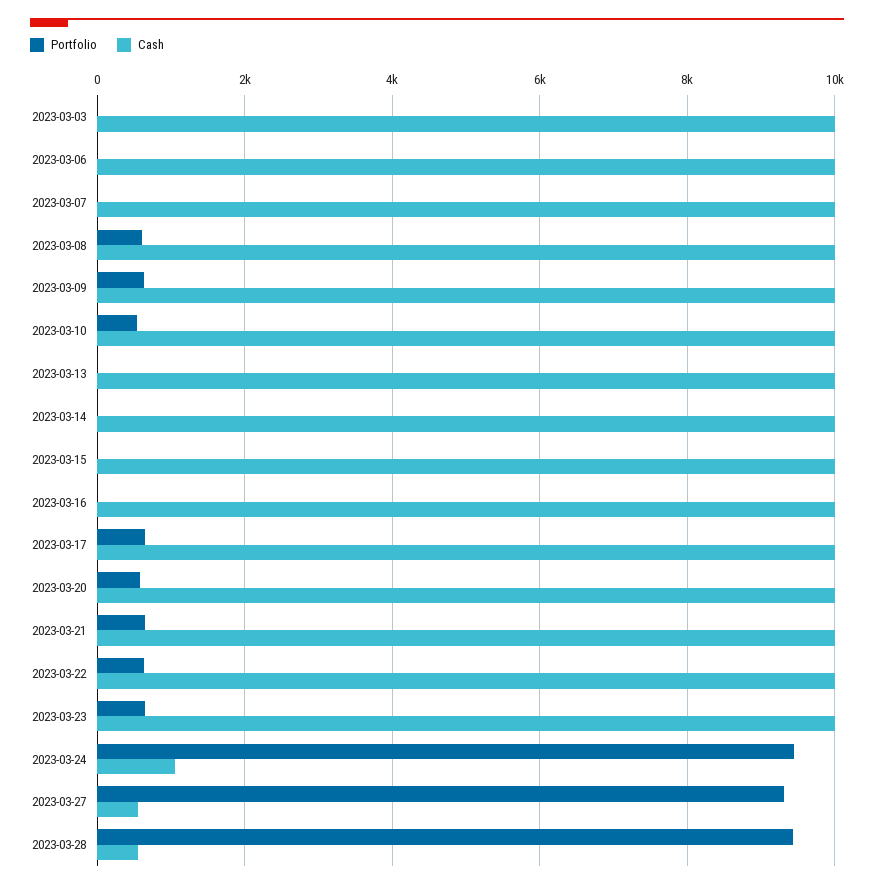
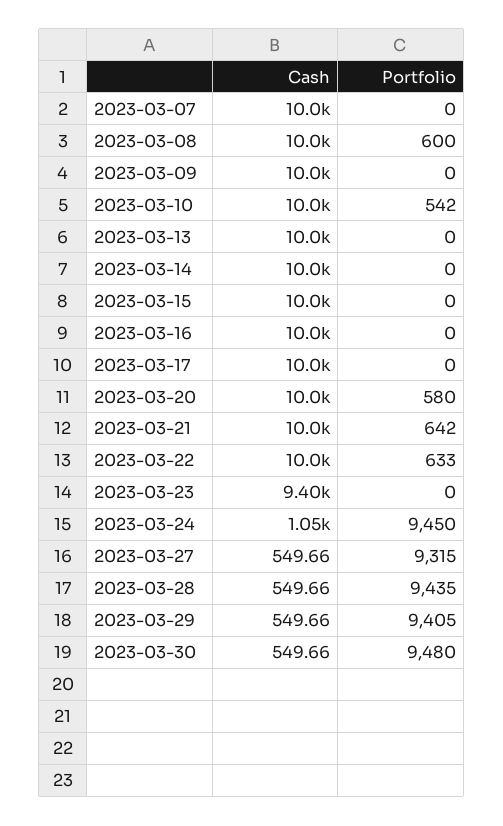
Portfolio, 2023-03-03: 0 -> none
Cash, 2023-03-03: 10000 -> none
Portfolio, 2023-03-06: 0 -> none
Cash, 2023-03-06: 10000 -> none
Portfolio, 2023-03-09: 600 -> 0
Portfolio, 2023-03-17: 600 -> 0
Portfolio, 2023-03-23: 600 -> 0
Cash, 2023-03-23: 10000 -> 9400
Cash, 2023-03-29: none -> 549.66
Portfolio, 2023-03-29: none -> 9405
Cash, 2023-03-30: none -> 549.66
Portfolio, 2023-03-30: none -> 9480

